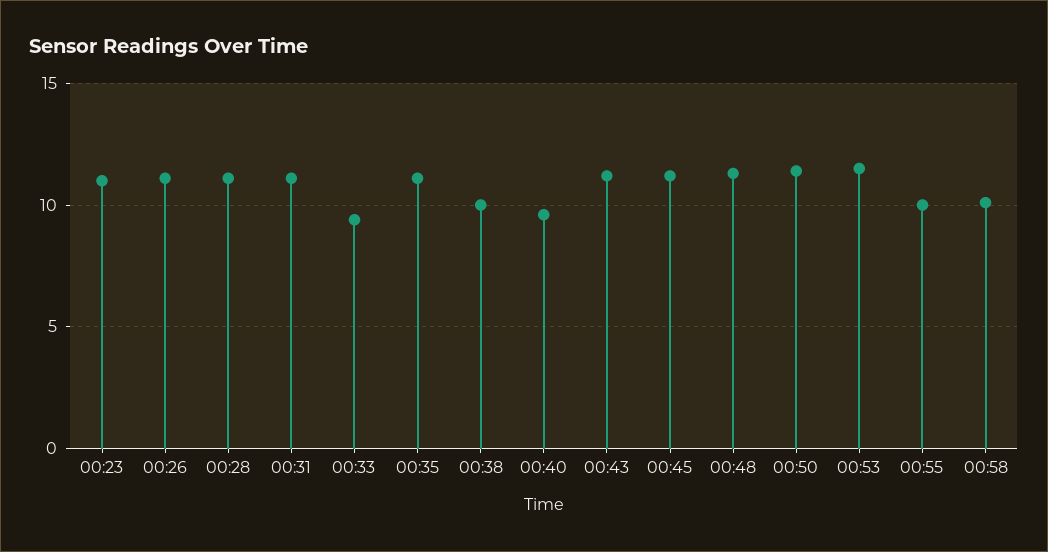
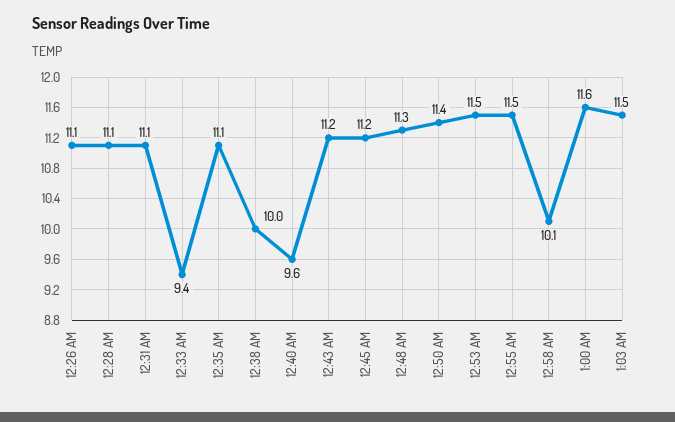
00:23: 11 -> none
00:55: 10 -> 11.5
1:00 AM: none -> 11.6
1:03 AM: none -> 11.5

